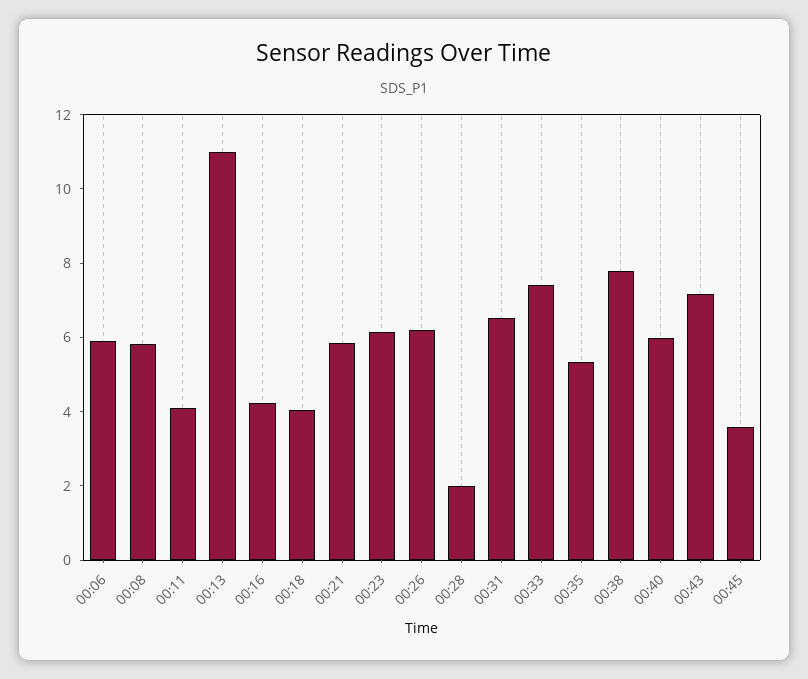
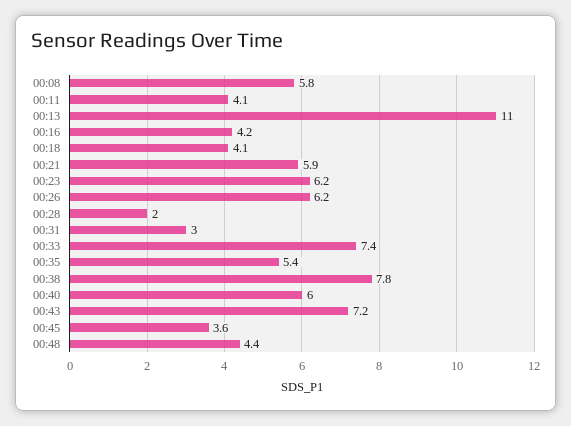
00:06: 6 -> none
00:31: 6.5 -> 3
00:48: none -> 4.4

